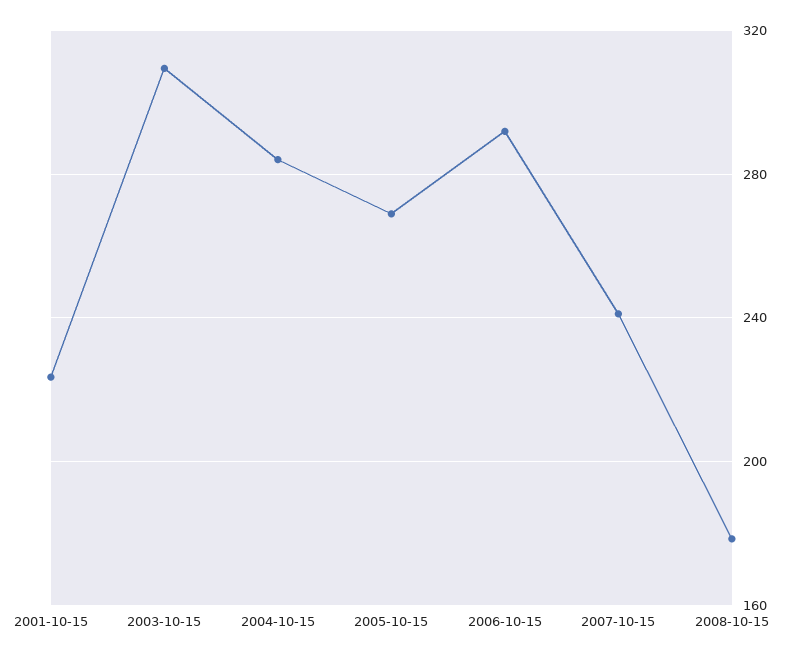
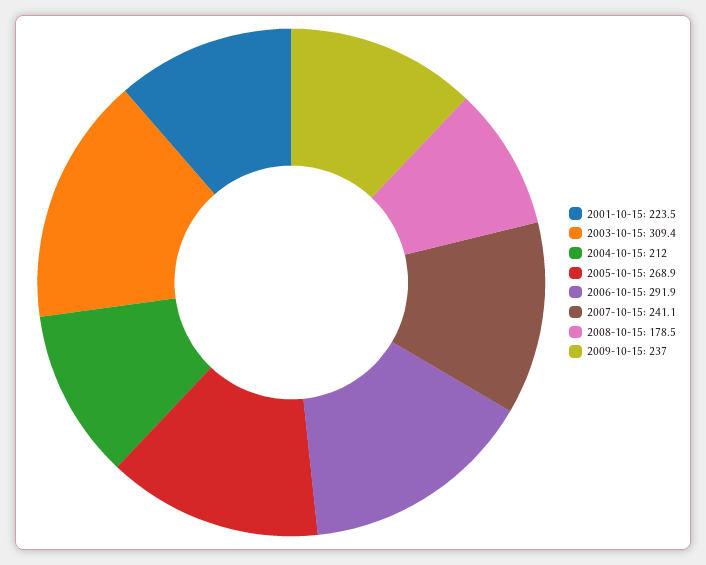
2004-10-15: 285 -> 212
2009-10-15: none -> 237

